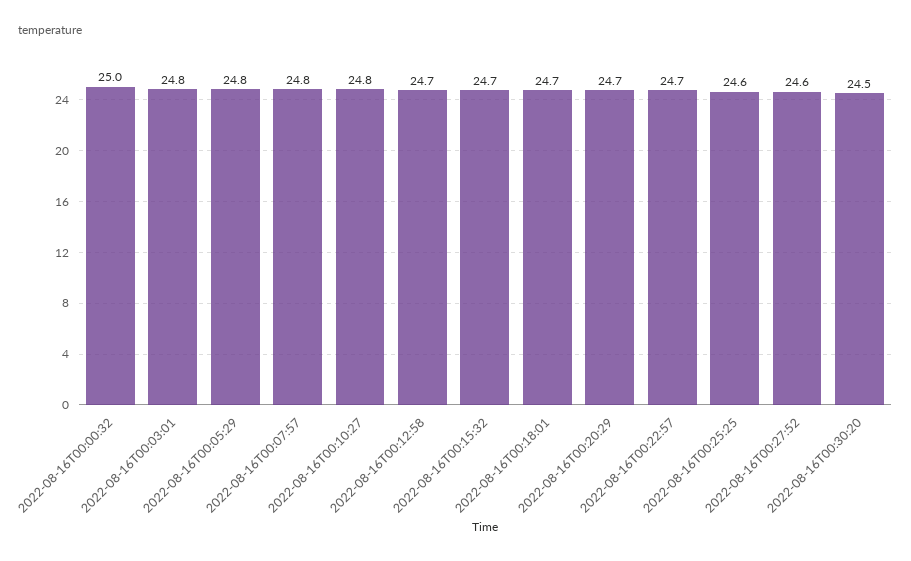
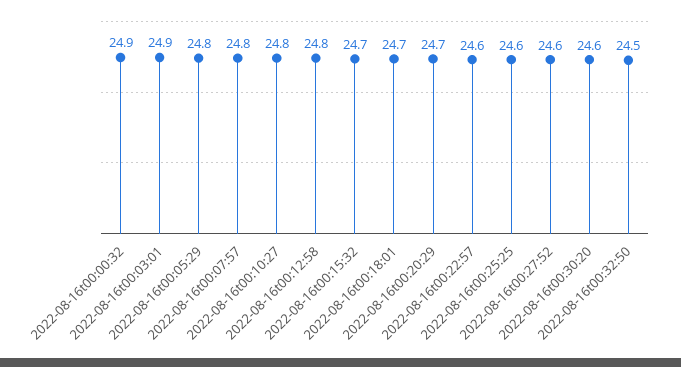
2022-08-16T00:00:32: 25 -> 24.9
2022-08-16T00:03:01: 24.8 -> 24.9
2022-08-16T00:12:58: 24.7 -> 24.8
2022-08-16T00:22:57: 24.7 -> 24.6
2022-08-16T00:30:20: 24.5 -> 24.6
2022-08-16t00:32:50: none -> 24.5

